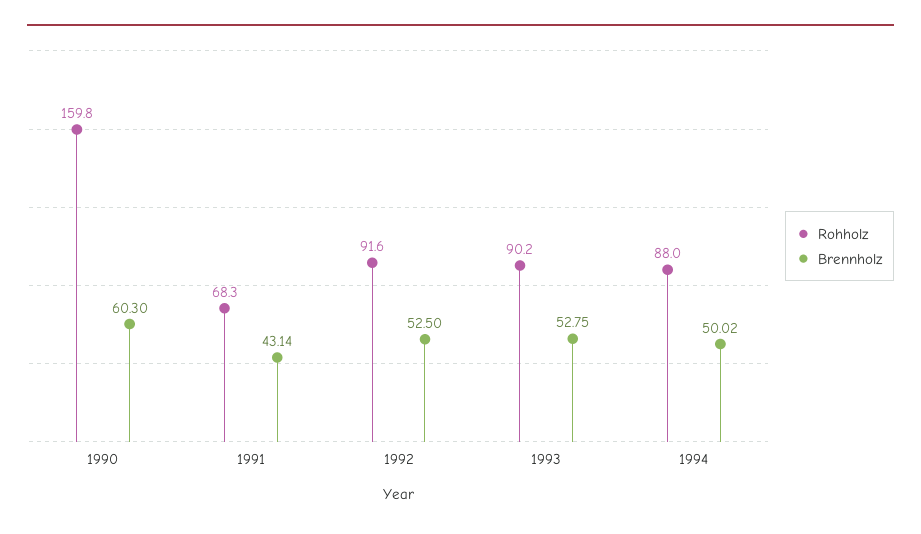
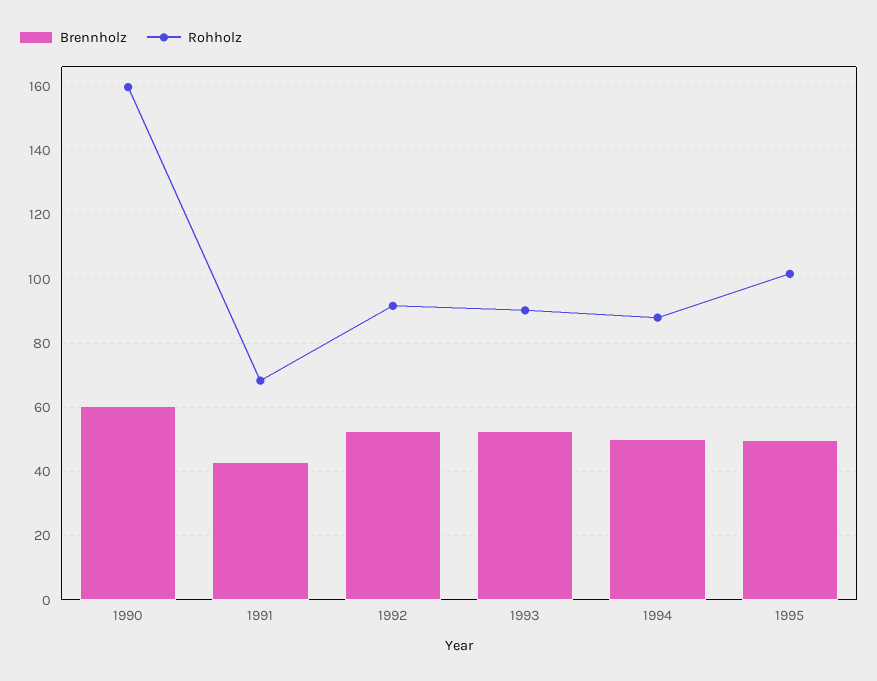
Brennholz, 1995: none -> 50
Rohholz, 1995: none -> 102

